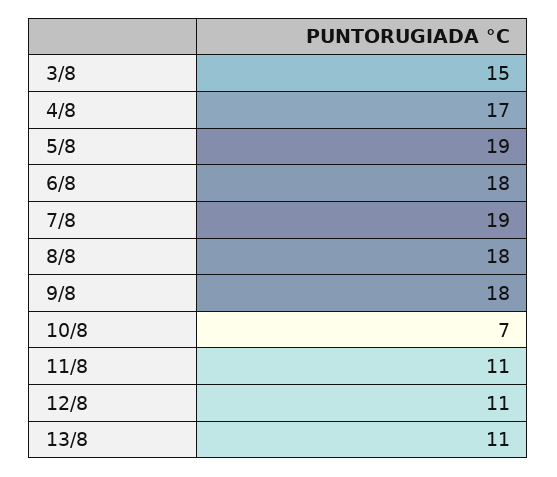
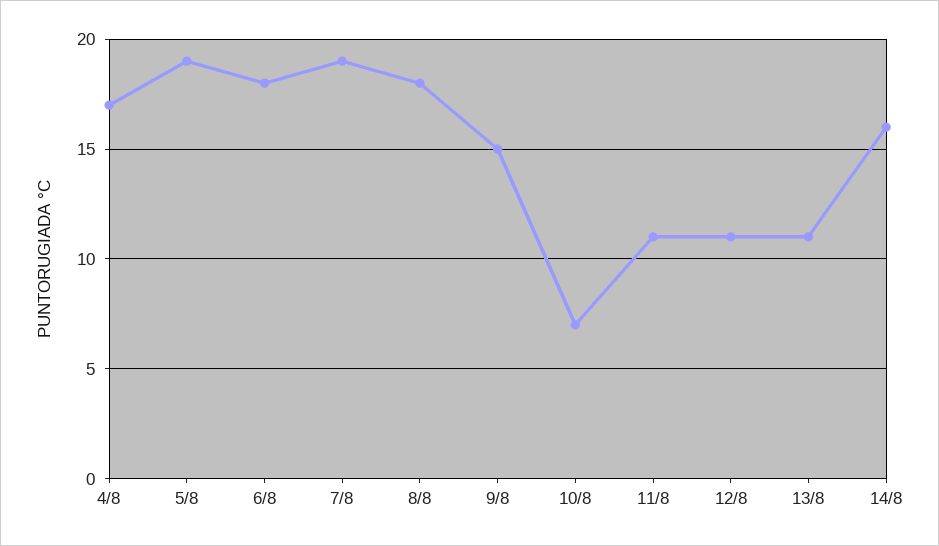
3/8: 15 -> none
9/8: 18 -> 15
14/8: none -> 16

